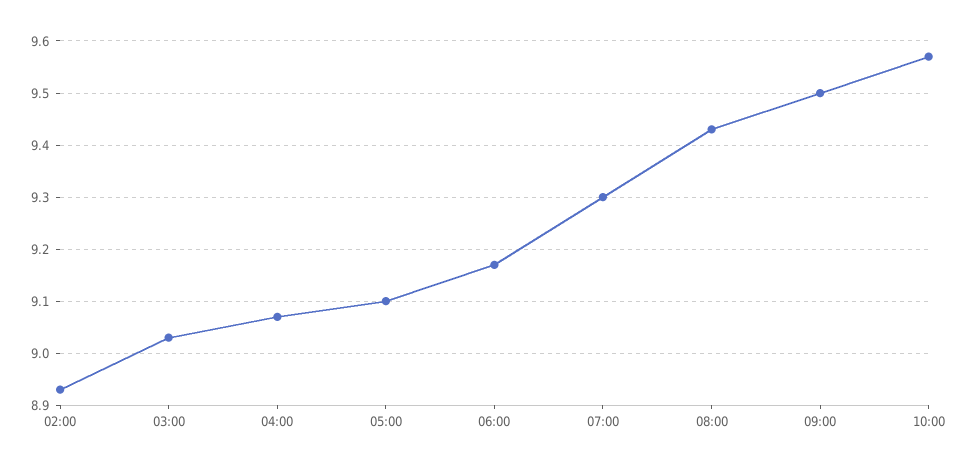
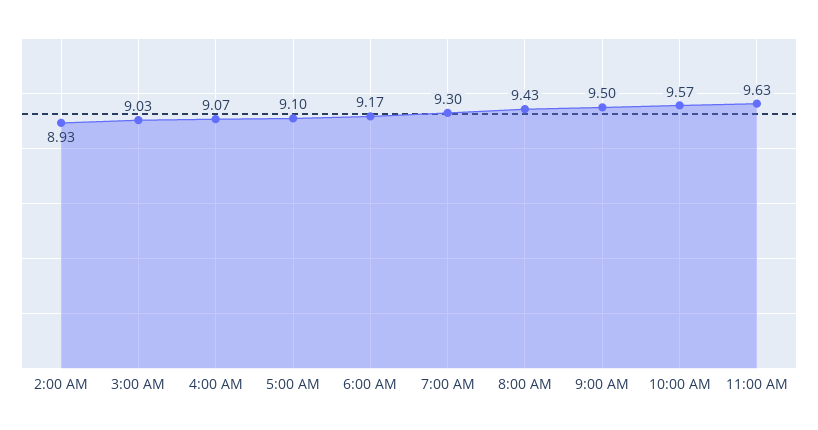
11:00 AM: none -> 9.63

